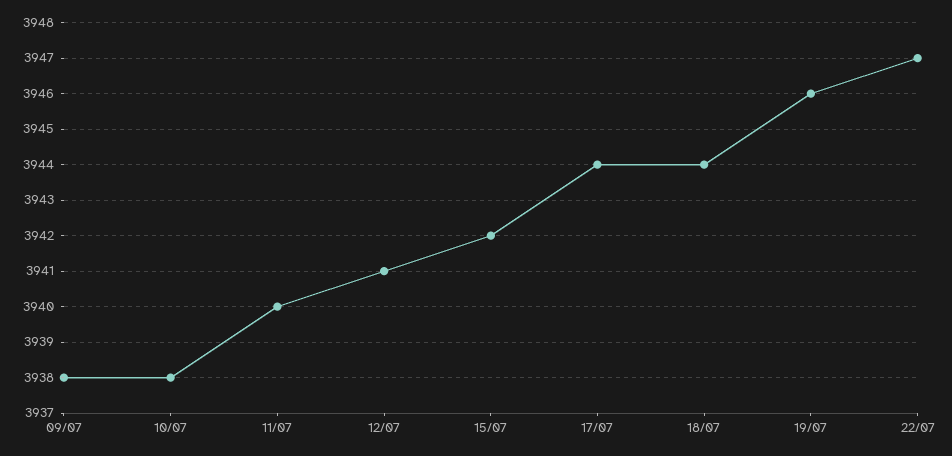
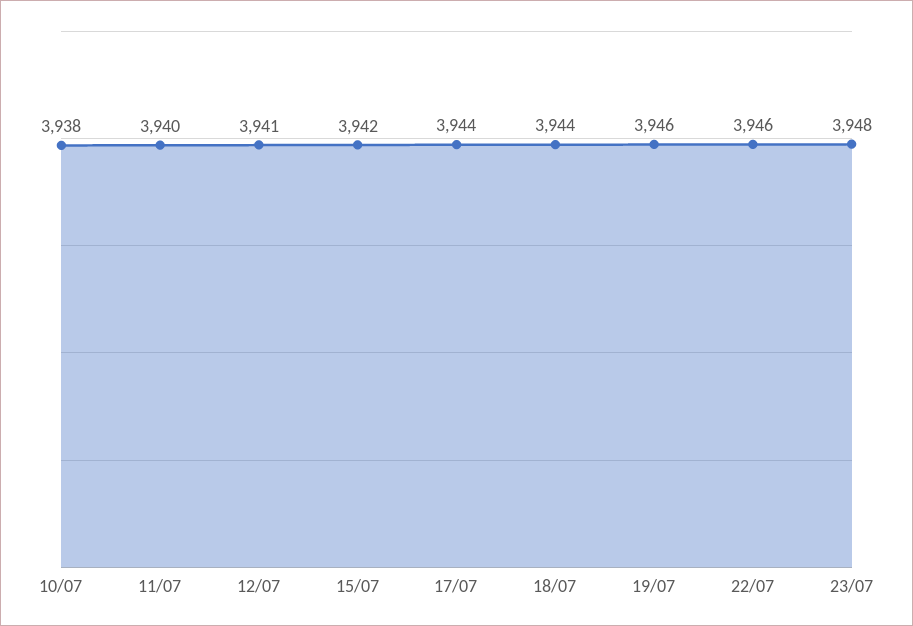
09/07: 3938 -> none
22/07: 3947 -> 3946
23/07: none -> 3948

